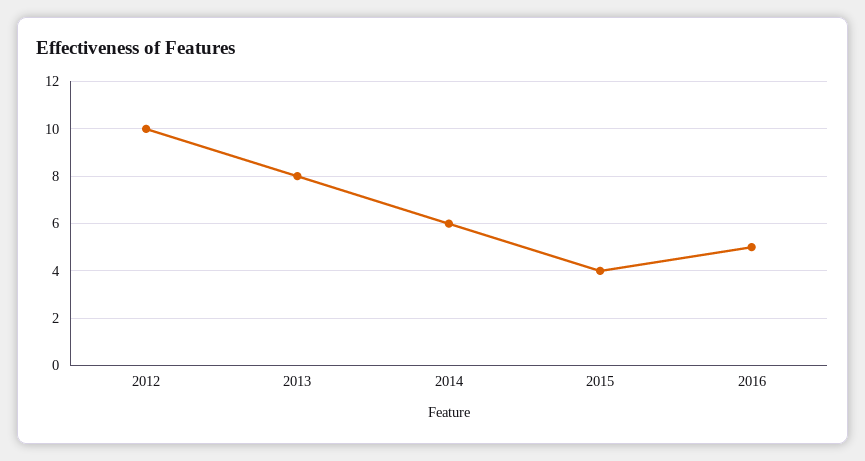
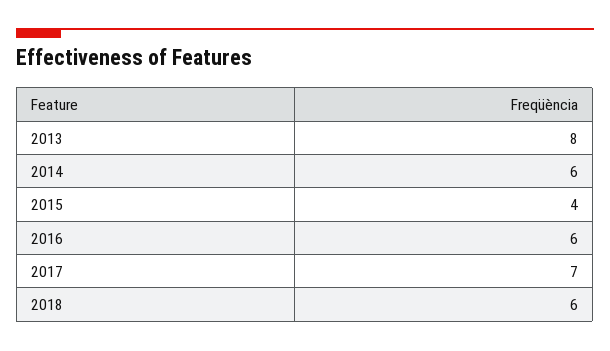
2012: 10 -> none
2016: 5 -> 6
2017: none -> 7
2018: none -> 6

